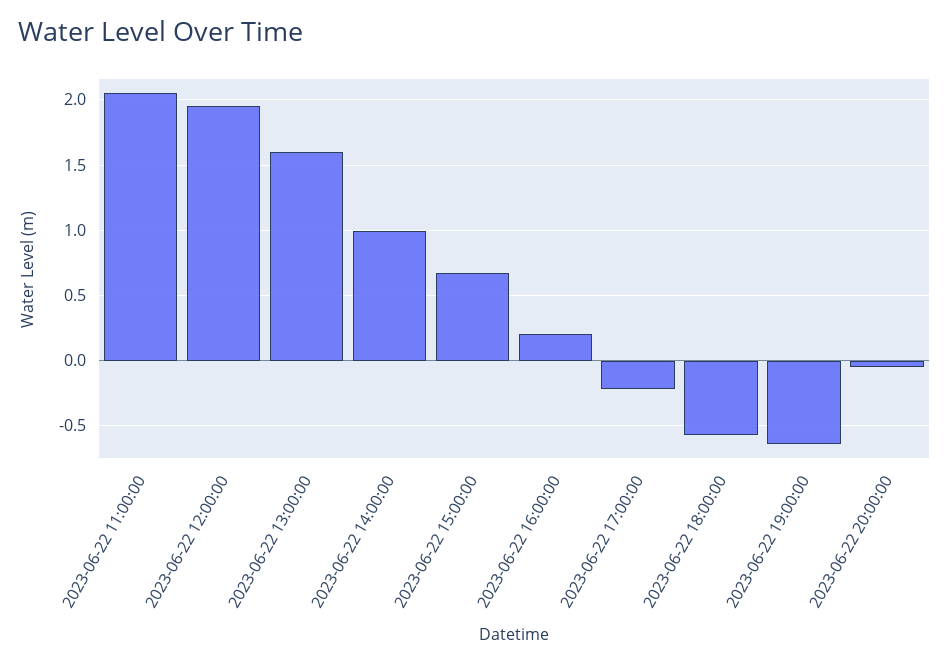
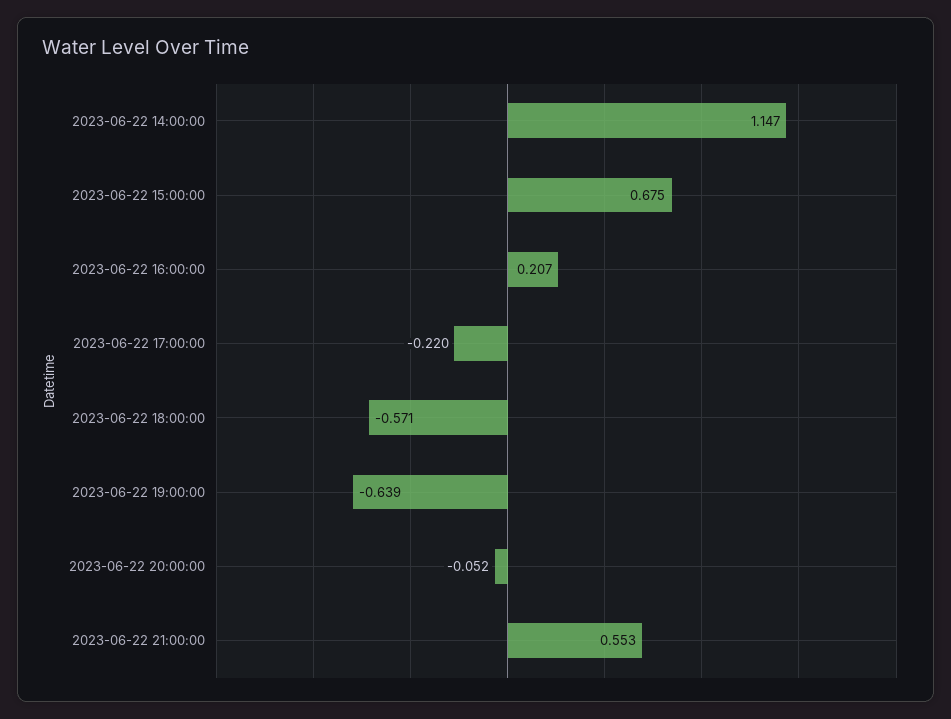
2023-06-22 11:00:00: 2.05 -> none
2023-06-22 12:00:00: 1.95 -> none
2023-06-22 13:00:00: 1.6 -> none
2023-06-22 14:00:00: 1 -> 1.147
2023-06-22 21:00:00: none -> 0.553

